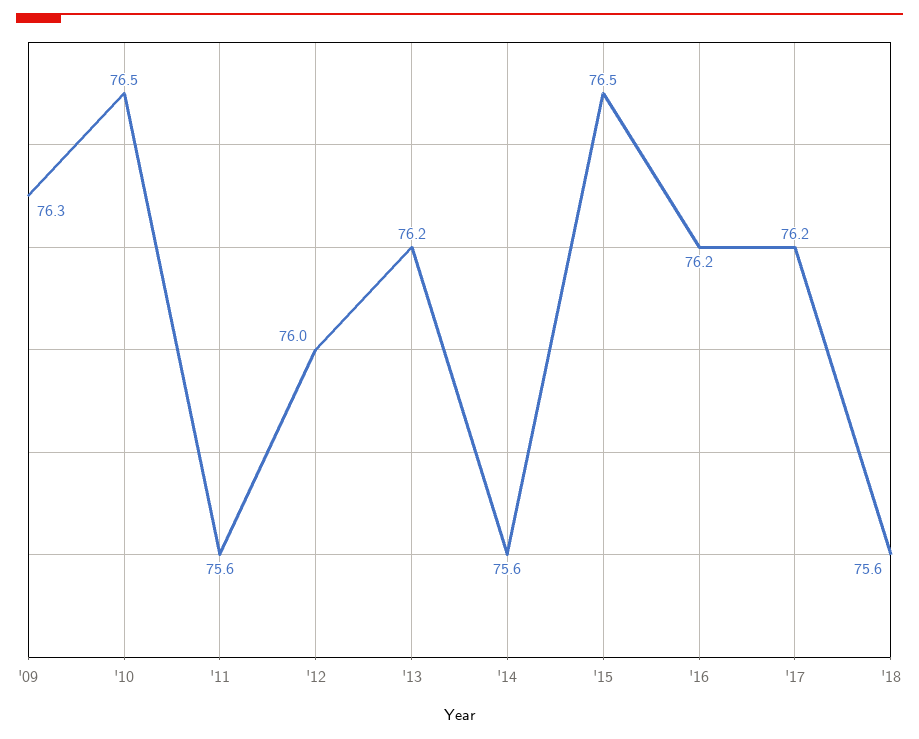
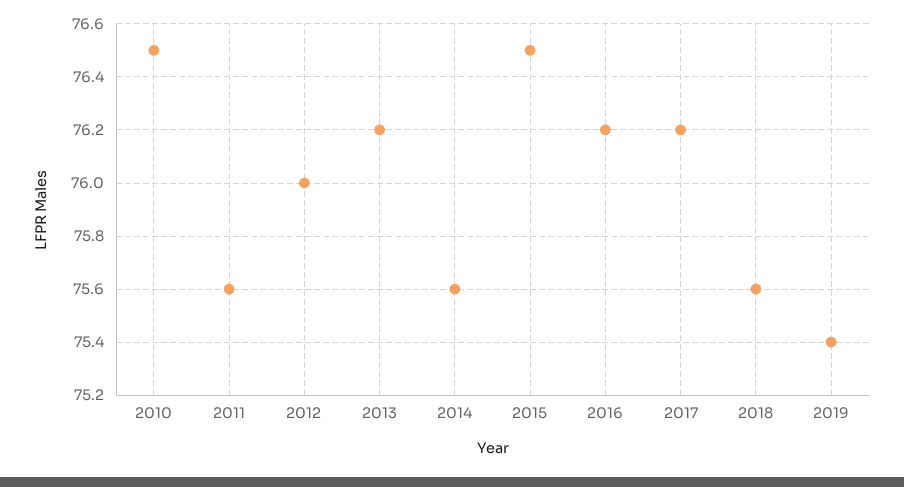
'09: 76.3 -> none
2019: none -> 75.4

